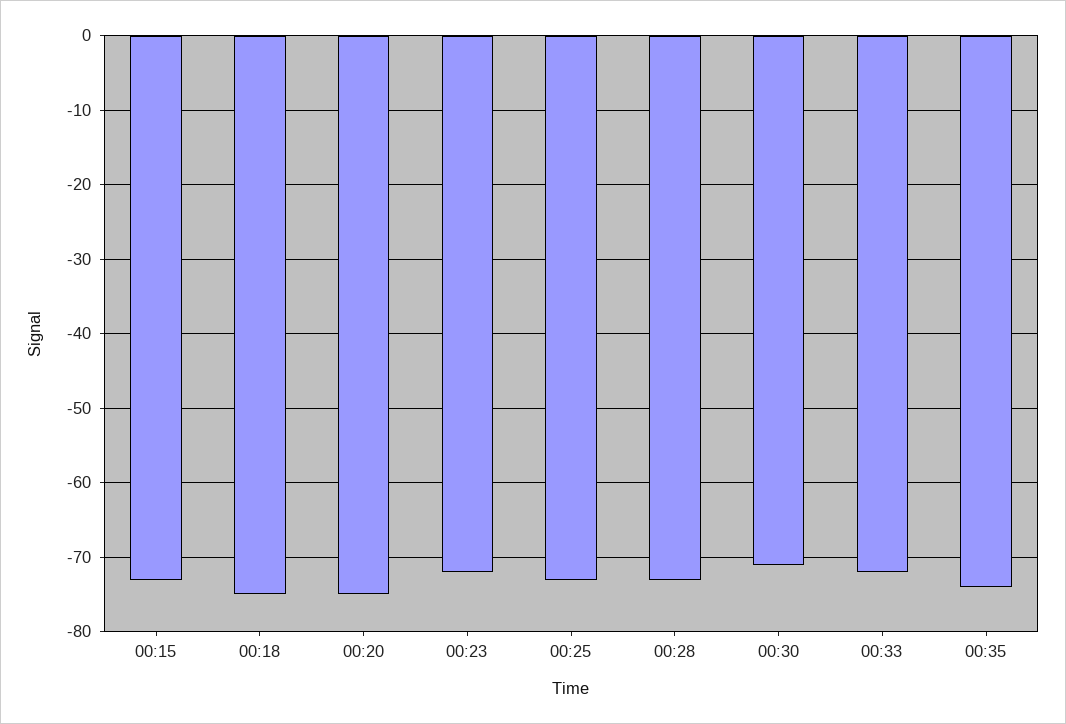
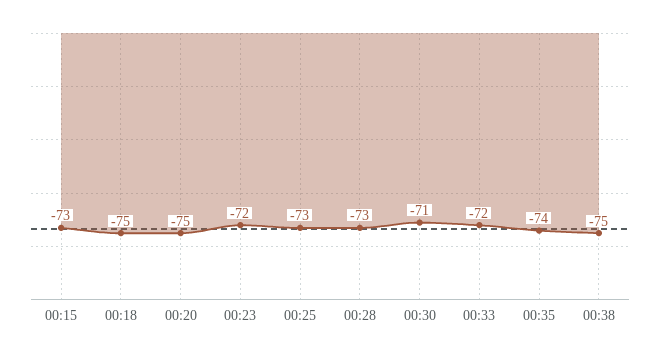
00:38: none -> -75

